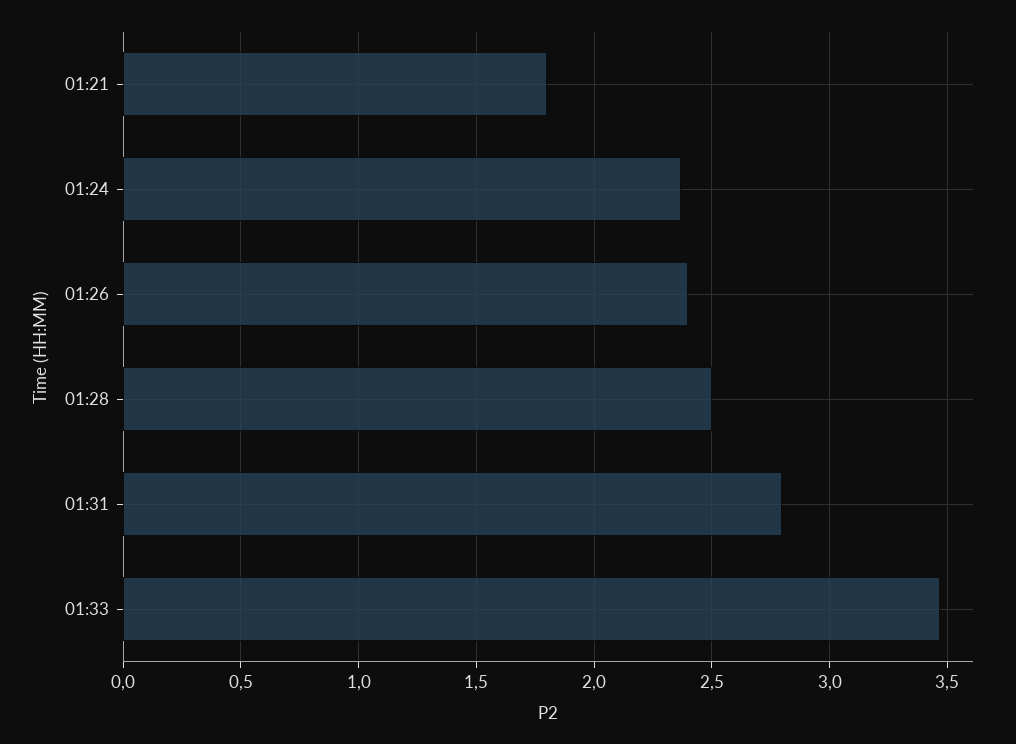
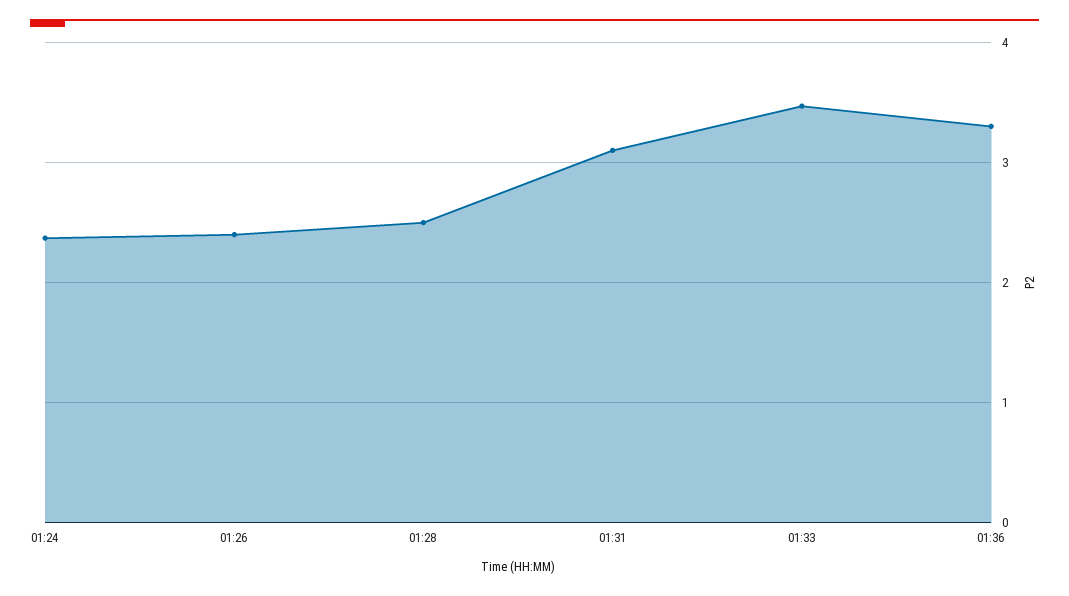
01:21: 1.8 -> none
01:31: 2.8 -> 3.1
01:36: none -> 3.3

